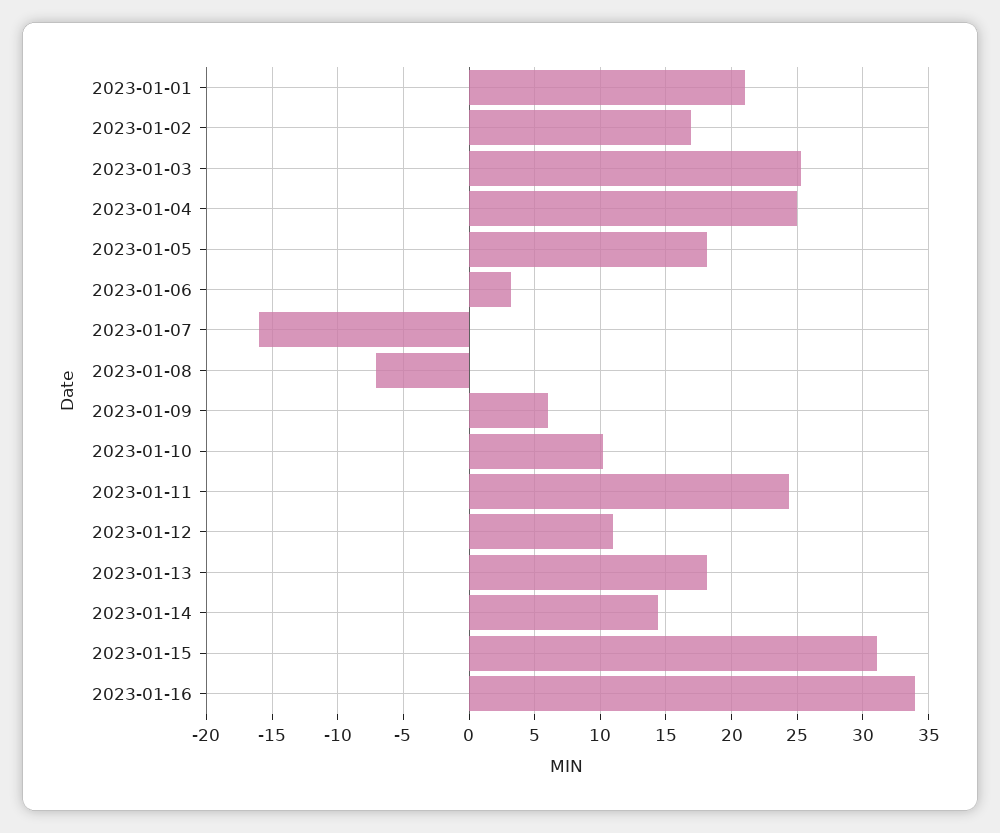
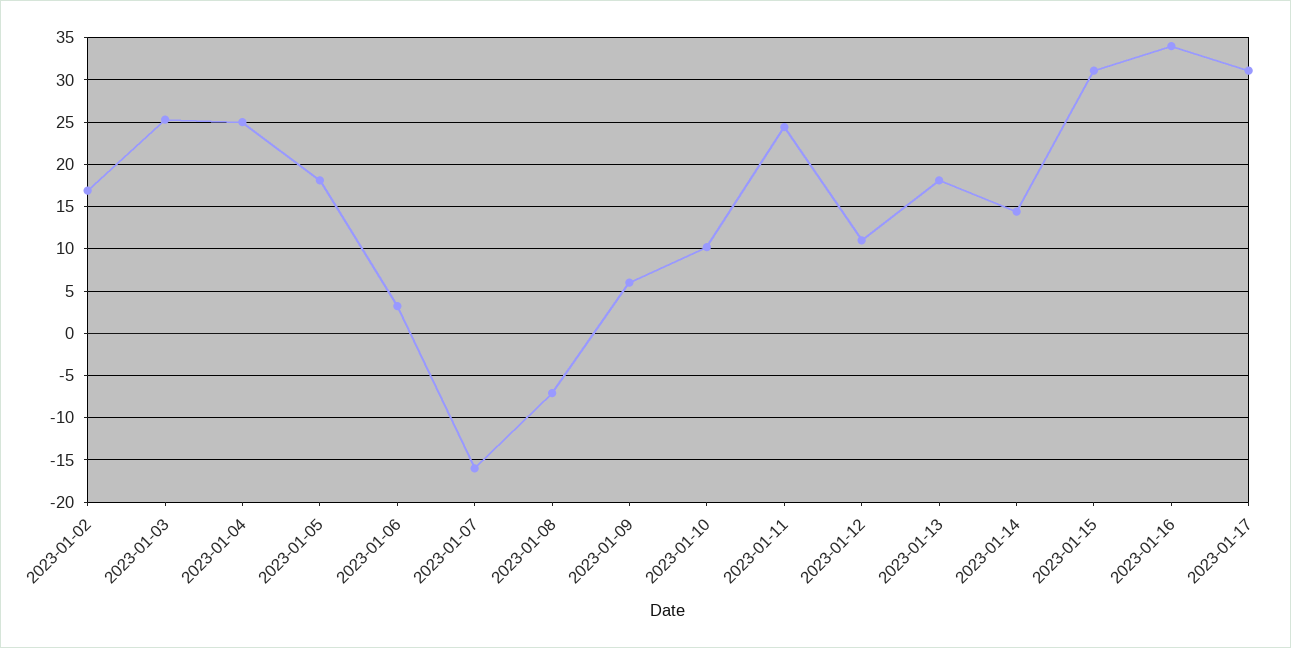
2023-01-01: 21 -> none
2023-01-17: none -> 31

